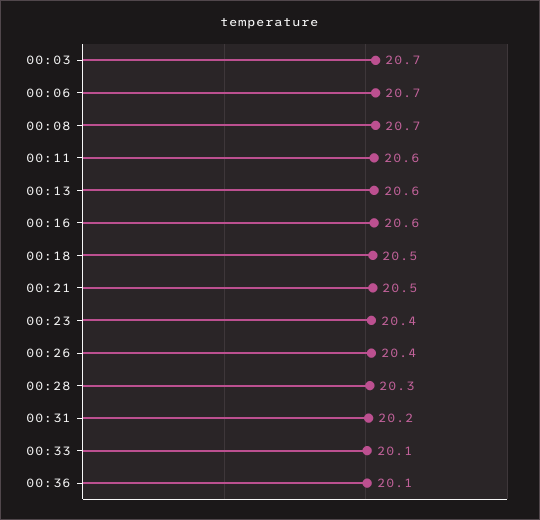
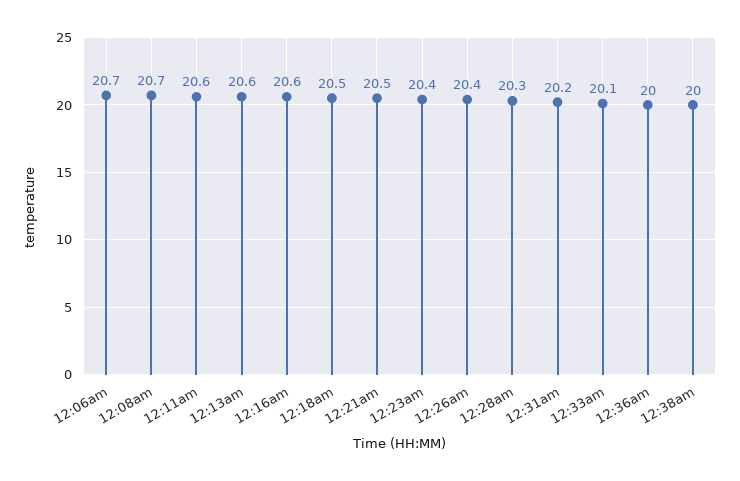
00:03: 20.7 -> none
00:36: 20.1 -> 20
12:38am: none -> 20

